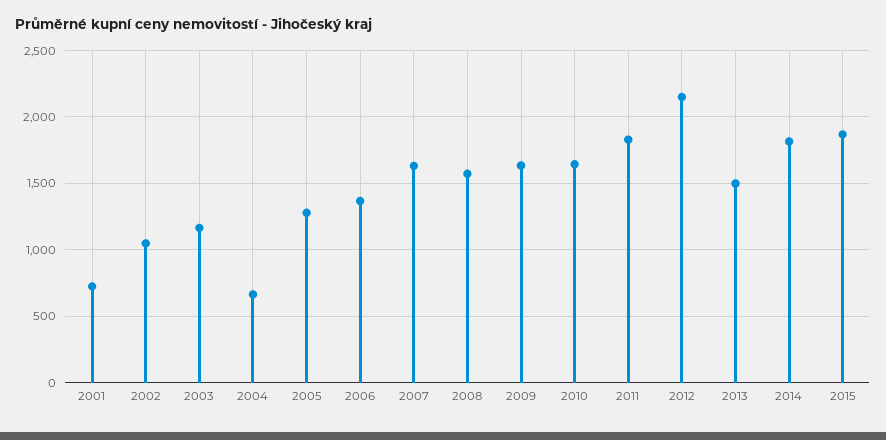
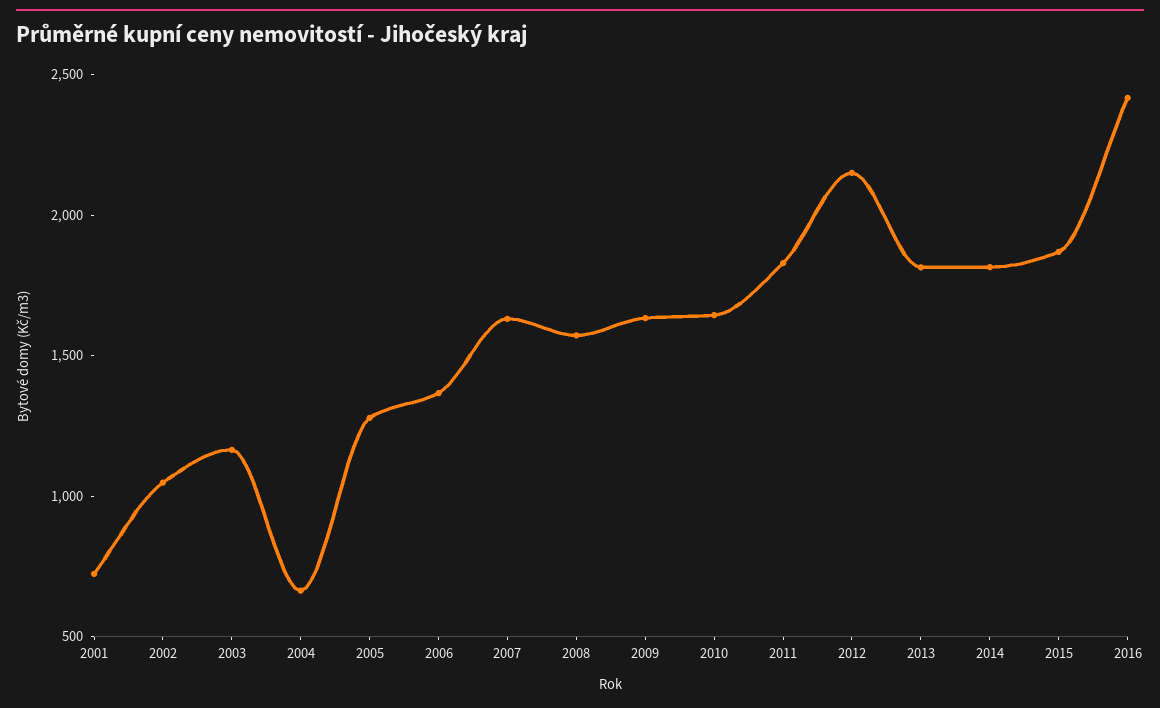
2013: 1500 -> 1800
2016: none -> 2400

